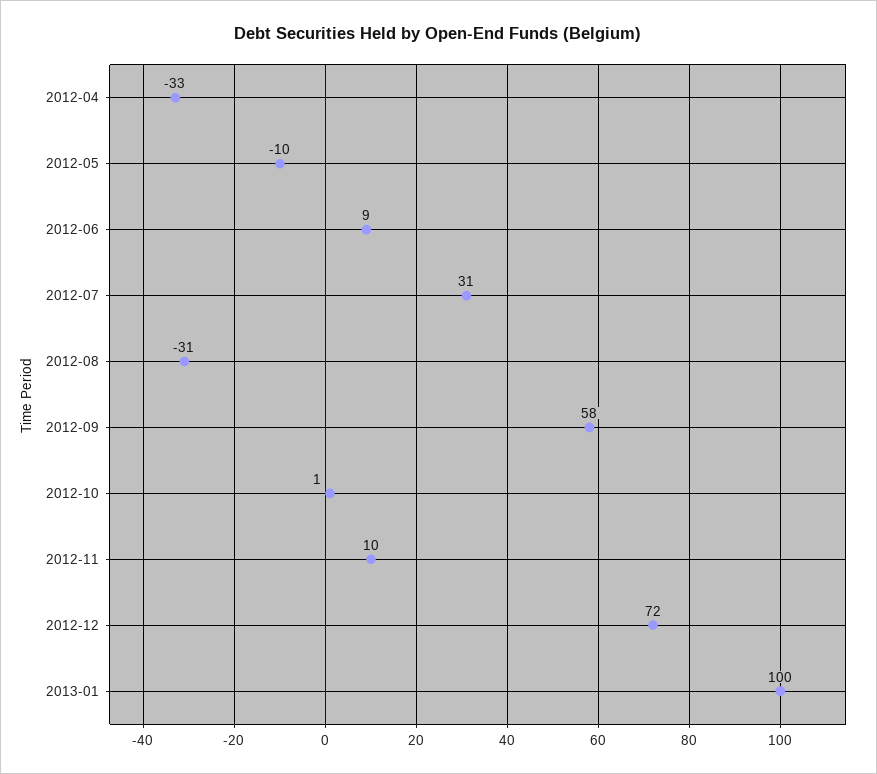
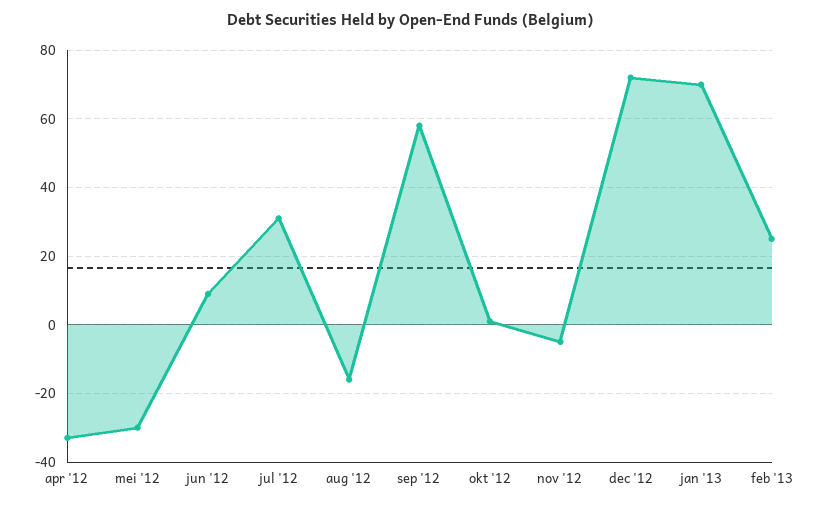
2012-05: -10 -> -30
2012-08: -31 -> -15
2012-11: 10 -> -5
2013-01: 100 -> 70
feb '13: none -> 25

